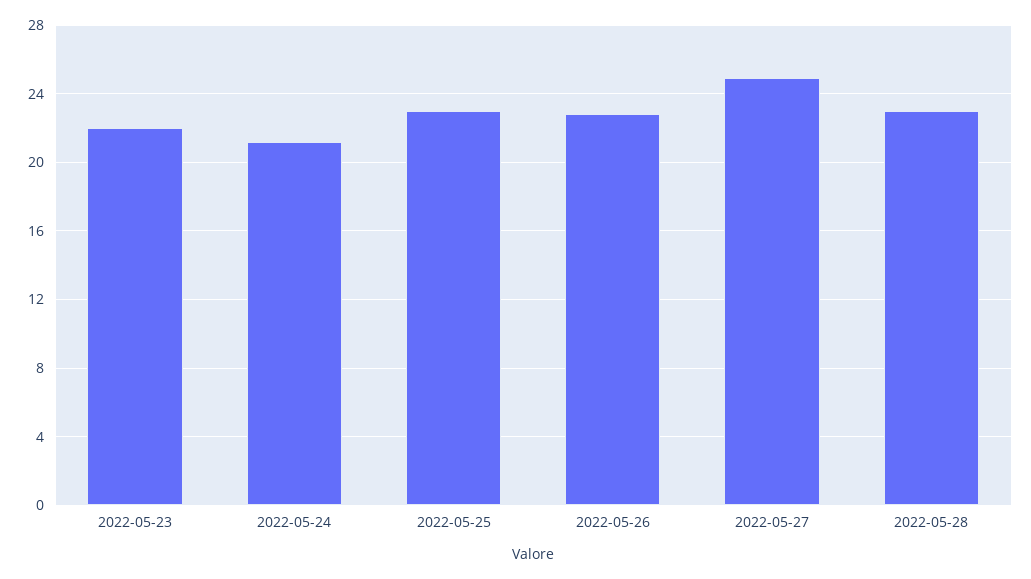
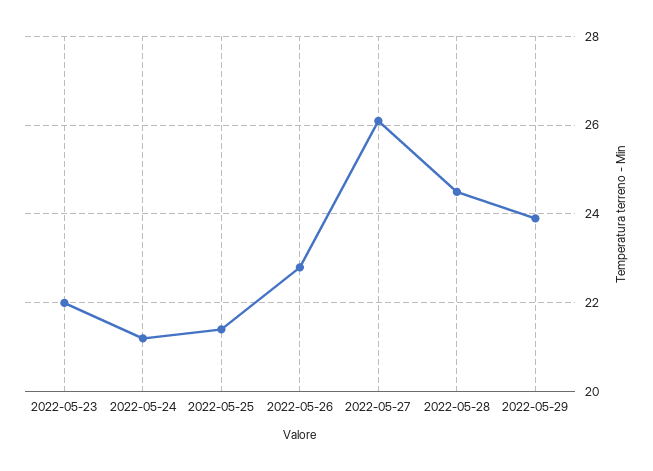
2022-05-25: 23 -> 21.5
2022-05-27: 25 -> 26
2022-05-28: 23 -> 24.5
2022-05-29: none -> 24

